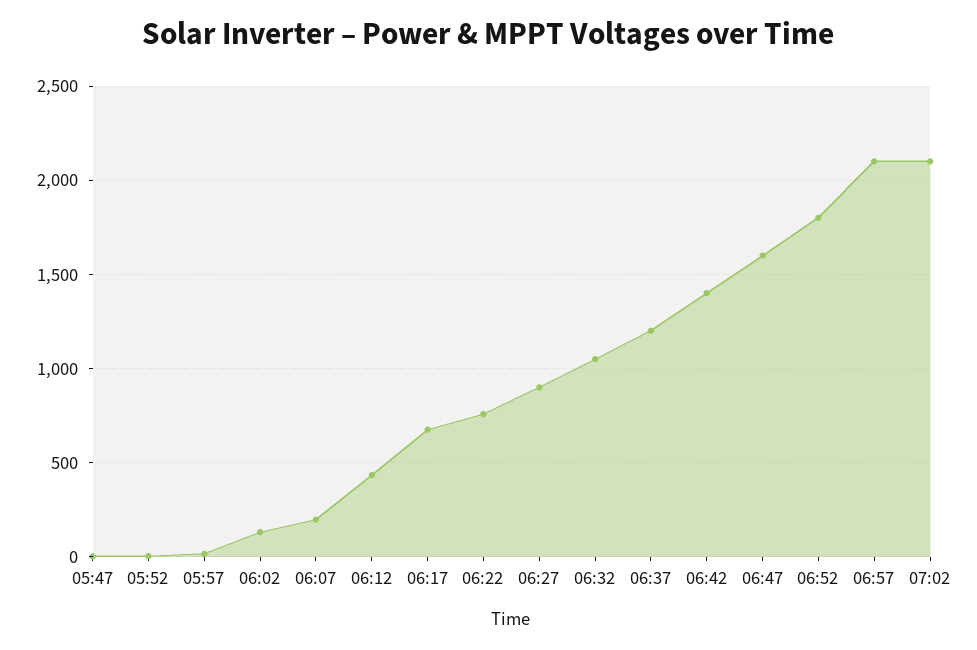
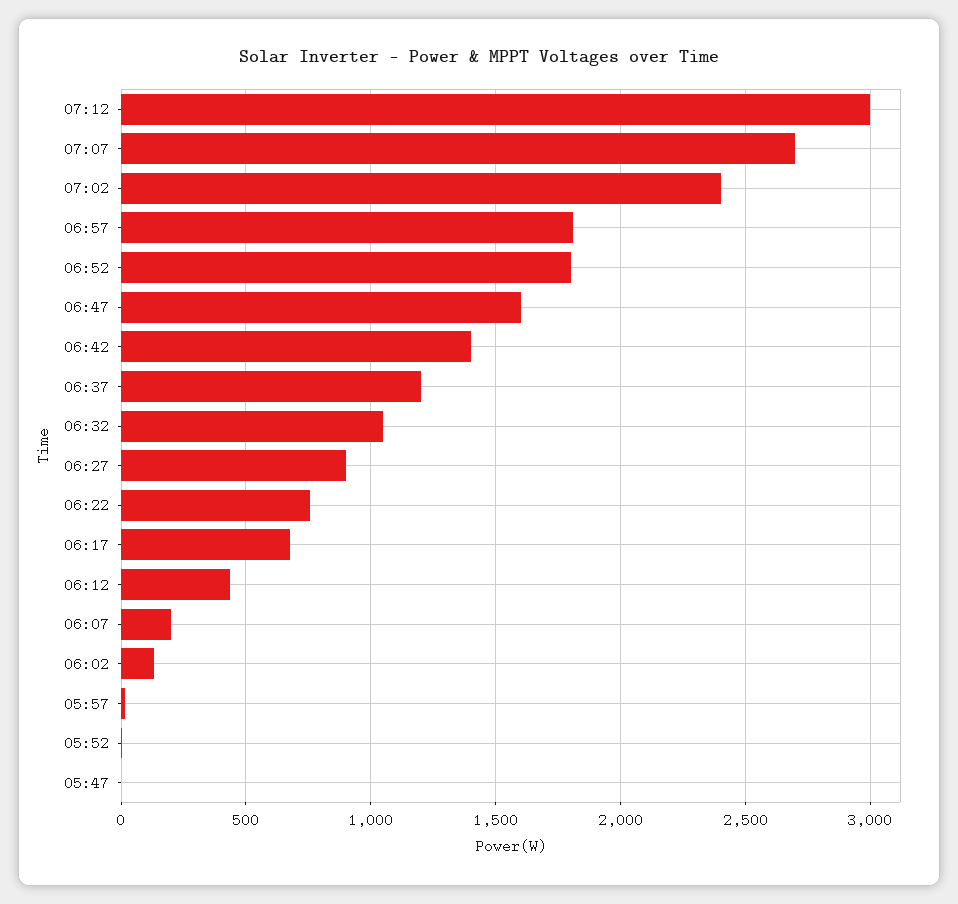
06:57: 2100 -> 1800
07:02: 2100 -> 2400
07:12: none -> 3000
07:07: none -> 2700

